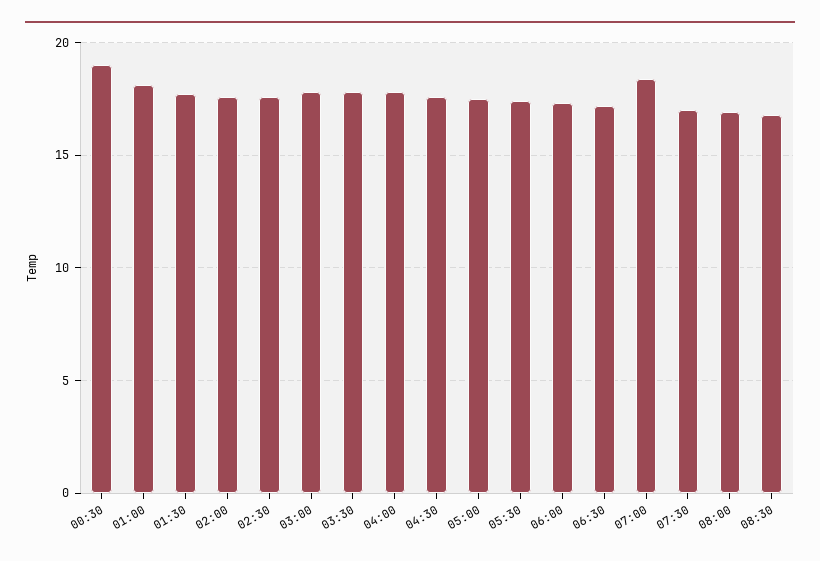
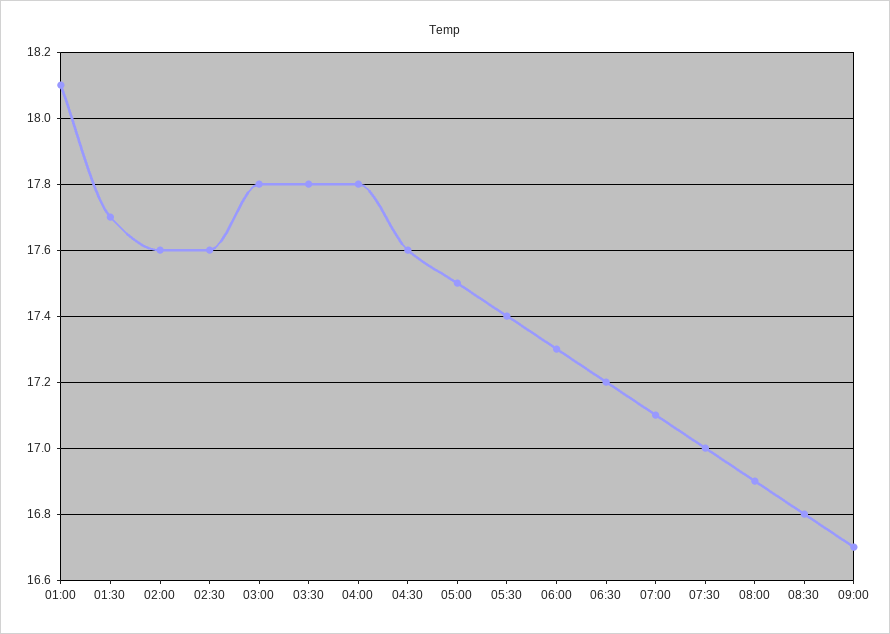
00:30: 19 -> none
07:00: 18.5 -> 17.1
09:00: none -> 16.7

